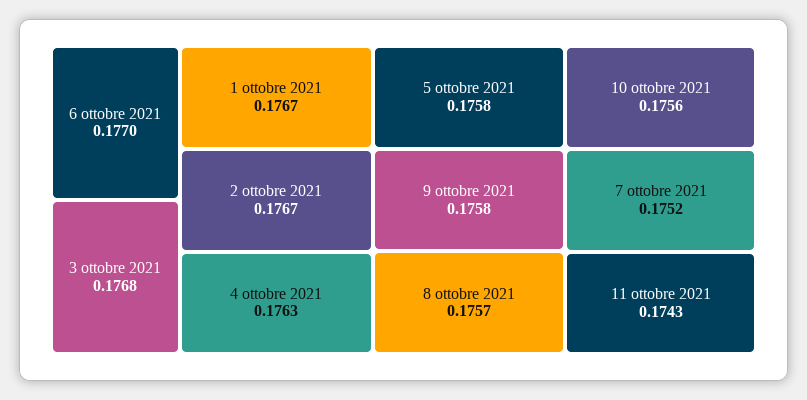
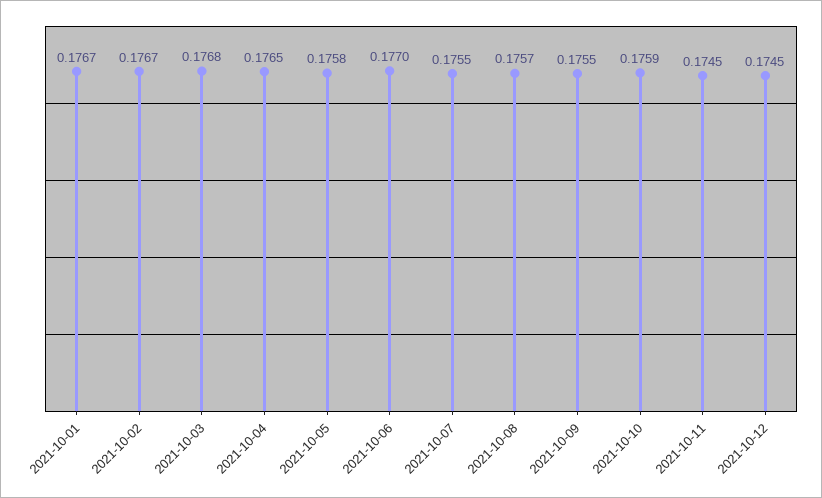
4 ottobre 2021: 0.1763 -> 0.1765
9 ottobre 2021: 0.1758 -> 0.1755
10 ottobre 2021: 0.1756 -> 0.1759
7 ottobre 2021: 0.1752 -> 0.1755
11 ottobre 2021: 0.1743 -> 0.1745
2021-10-12: none -> 0.1745

